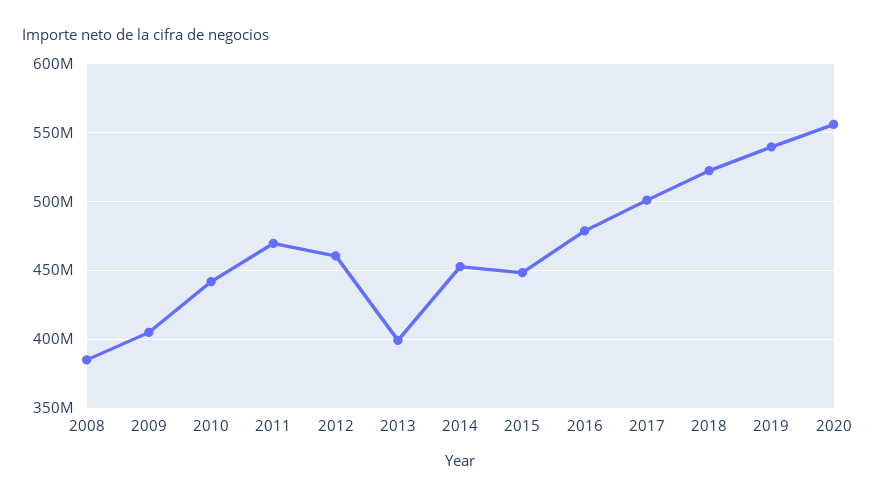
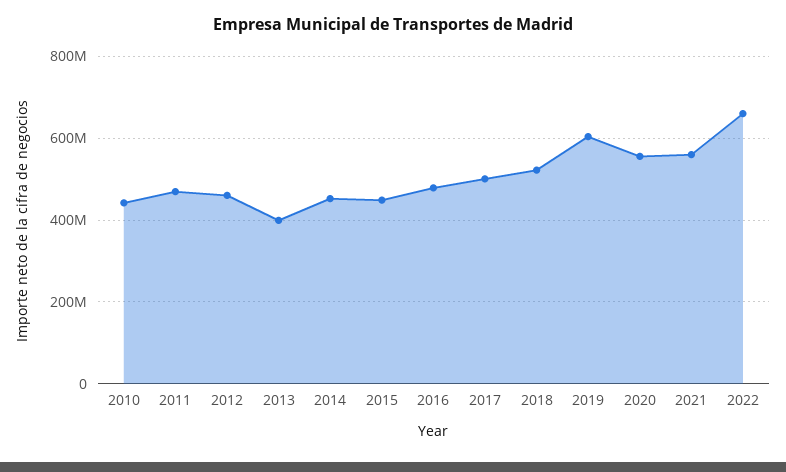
2008: 385000000 -> none
2009: 405000000 -> none
2019: 540000000 -> 600000000
2021: none -> 560000000
2022: none -> 660000000

